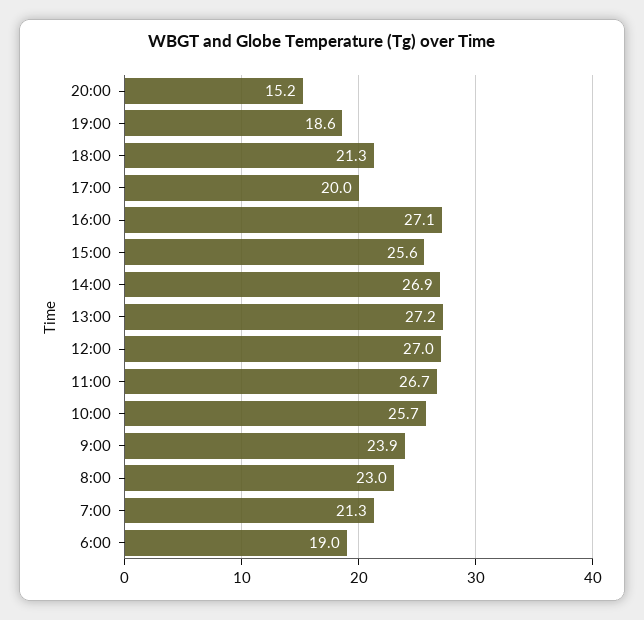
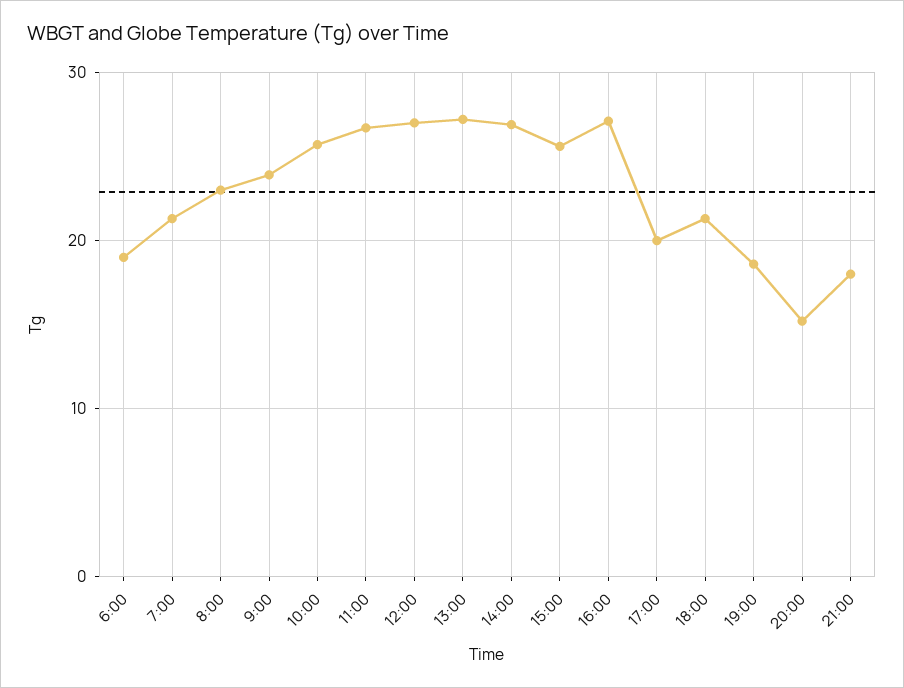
21:00: none -> 18

